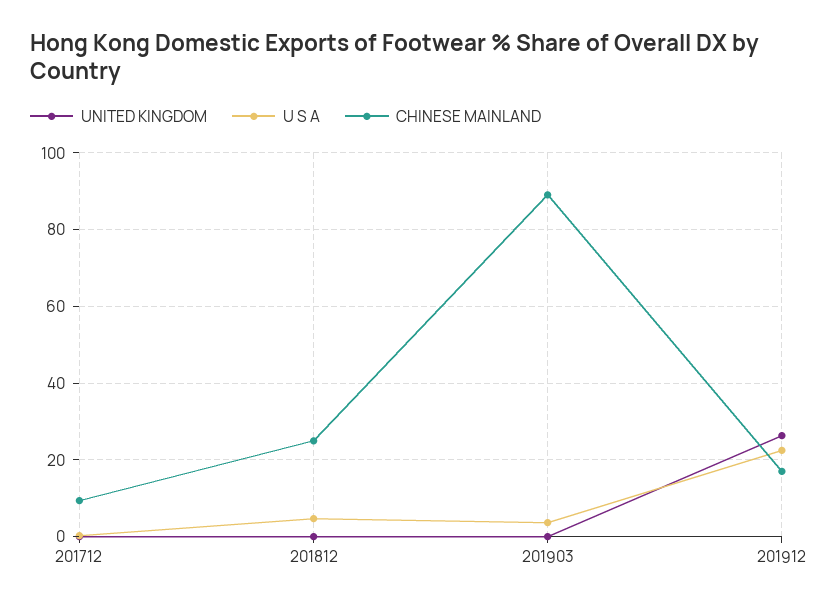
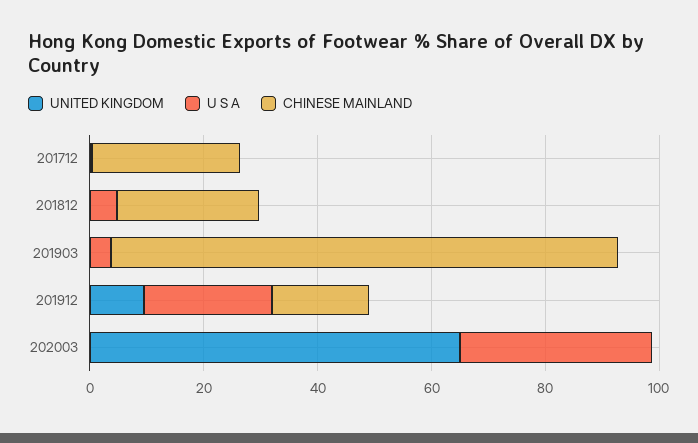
CHINESE MAINLAND, 201712: 10 -> 25
UNITED KINGDOM, 201912: 26 -> 10
UNITED KINGDOM, 202003: none -> 65
U S A, 202003: none -> 35
CHINESE MAINLAND, 202003: none -> 0

